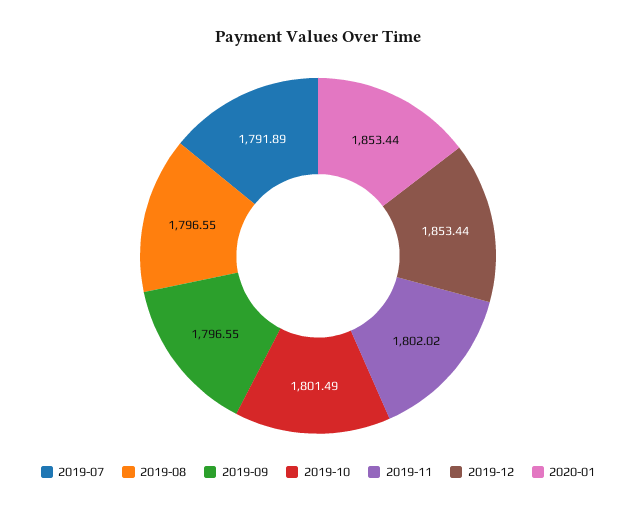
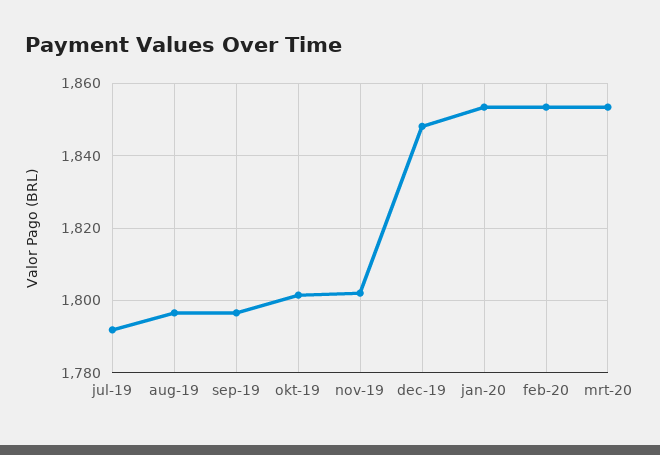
2019-12: 1853.44 -> 1848
feb-20: none -> 1854
mrt-20: none -> 1854

